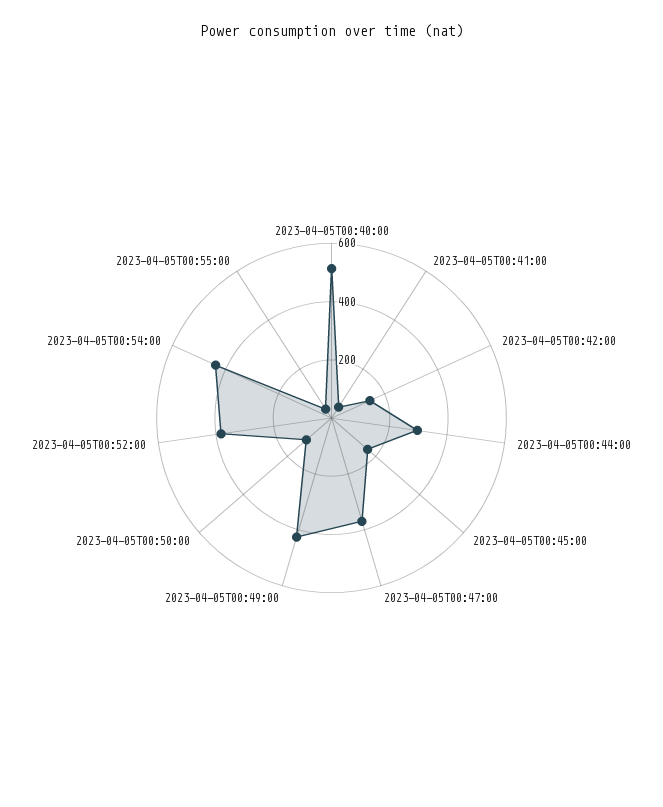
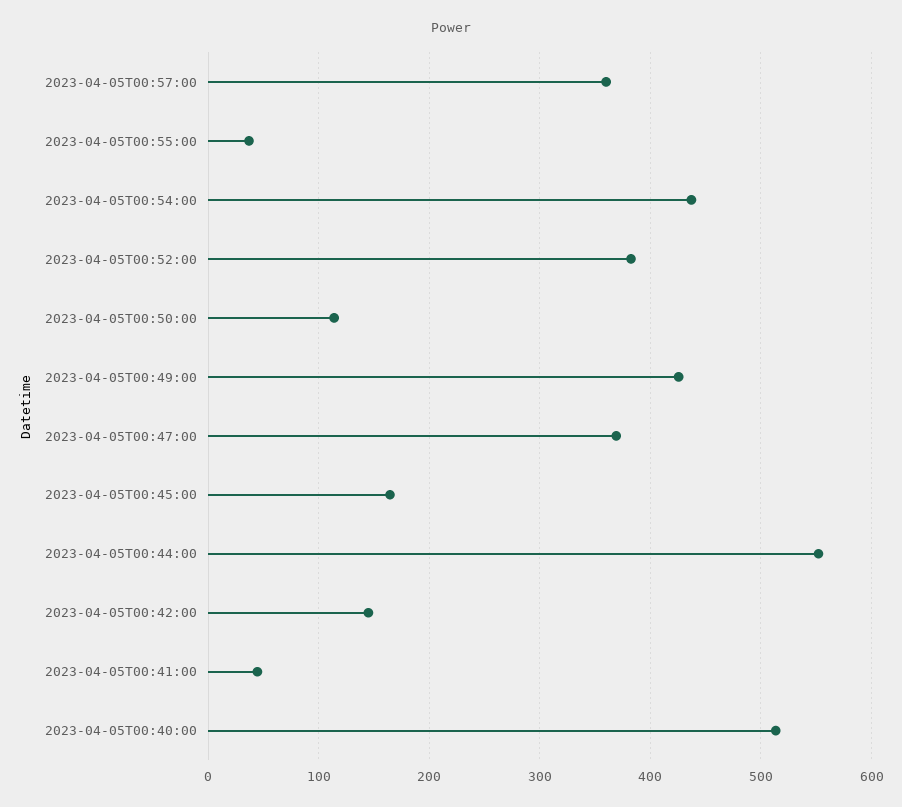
2023-04-05T00:44:00: 300 -> 550
2023-04-05T00:57:00: none -> 360

